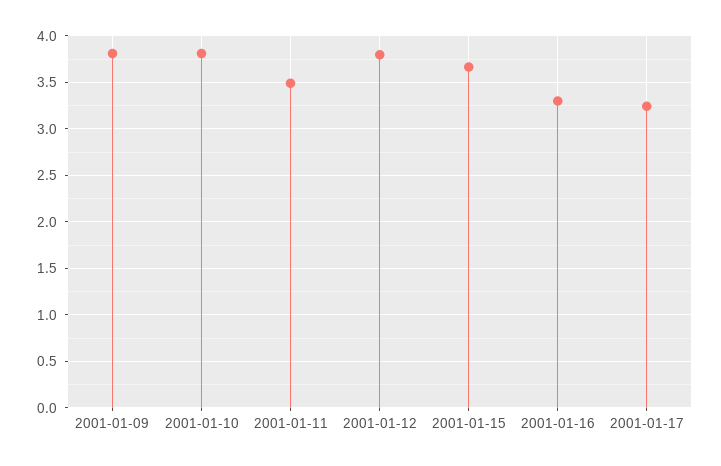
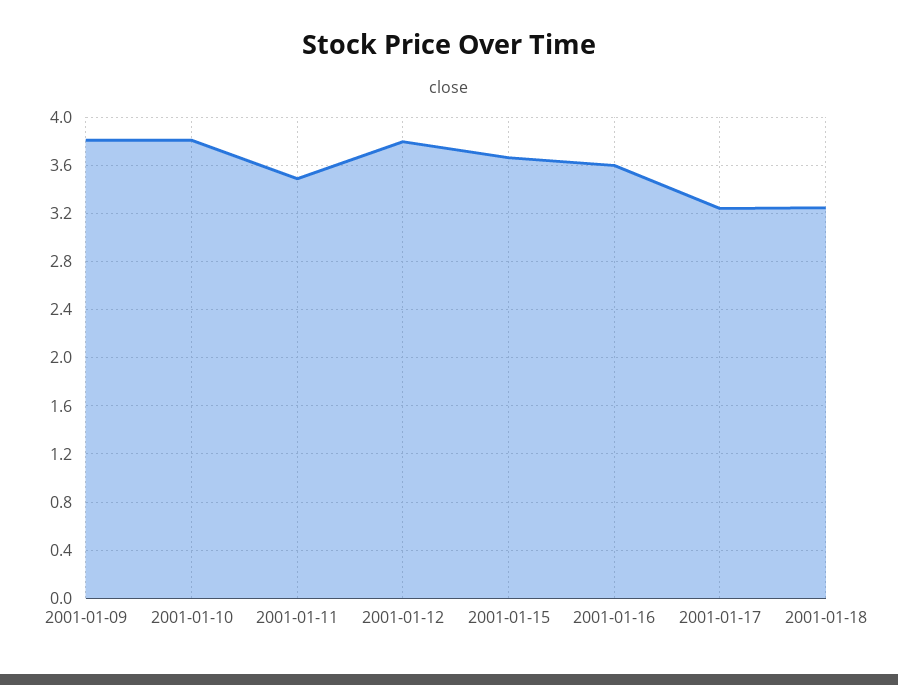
2001-01-16: 3.3 -> 3.6
2001-01-18: none -> 3.25

